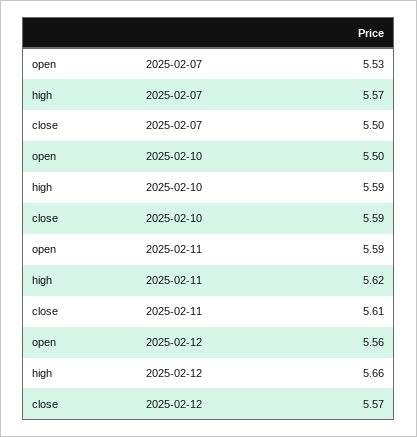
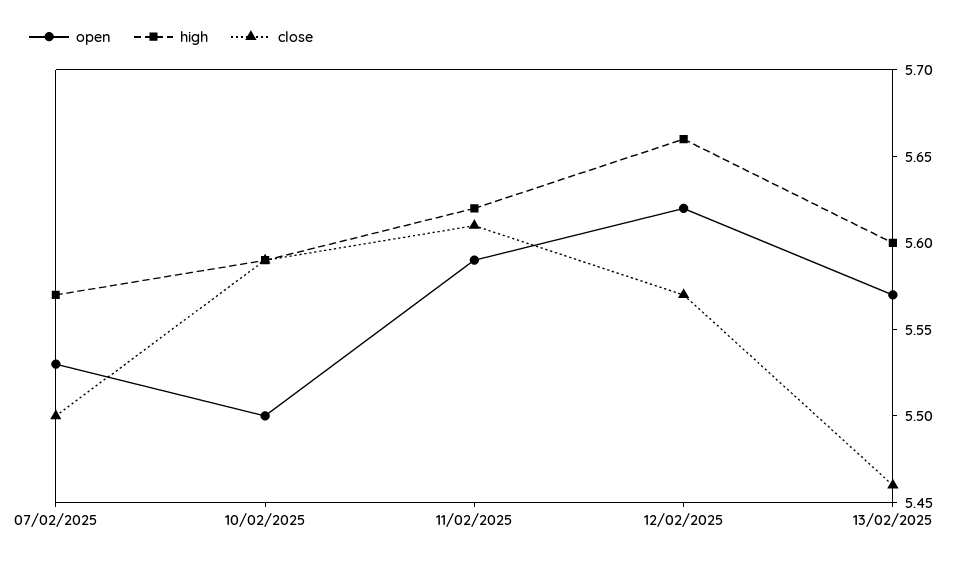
open, 2025-02-12: 5.56 -> 5.62
open, 13/02/2025: none -> 5.57
high, 13/02/2025: none -> 5.6
close, 13/02/2025: none -> 5.46

